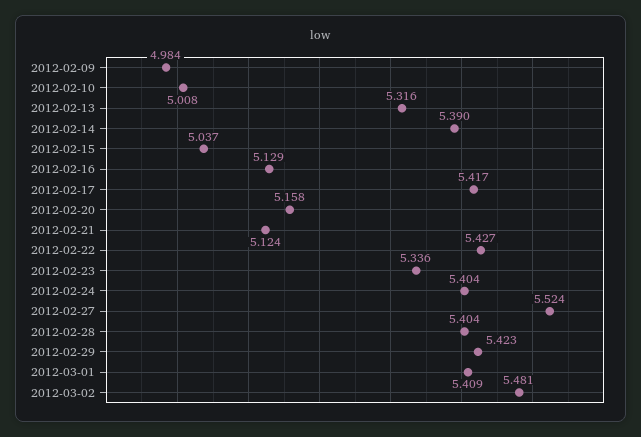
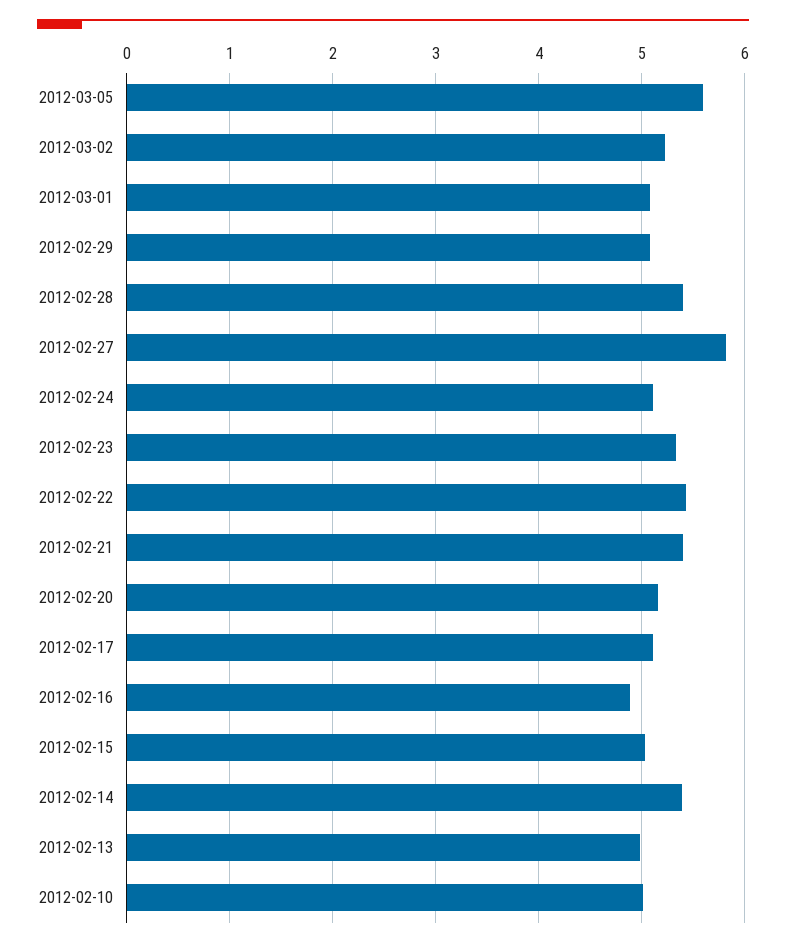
2012-02-09: 4.984 -> none
2012-02-13: 5.316 -> 5
2012-02-16: 5.129 -> 4.9
2012-02-17: 5.417 -> 5.1
2012-02-21: 5.124 -> 5.4
2012-02-24: 5.404 -> 5.1
2012-02-27: 5.524 -> 5.8
2012-02-29: 5.423 -> 5.1
2012-03-01: 5.409 -> 5.1
2012-03-02: 5.481 -> 5.2
2012-03-05: none -> 5.6

